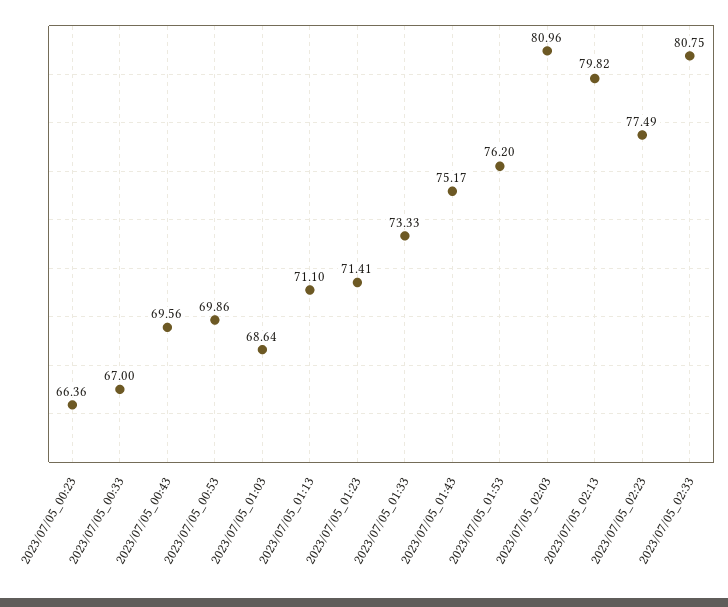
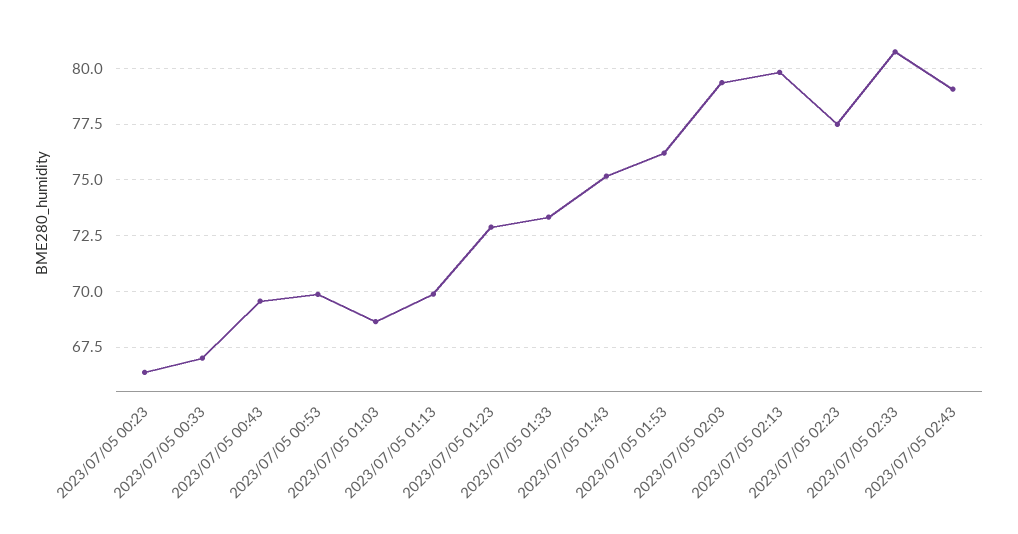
2023/07/05_01:13: 71.1 -> 70
2023/07/05_01:23: 71.41 -> 73
2023/07/05_02:03: 80.96 -> 79.5
2023/07/05 02:43: none -> 79

